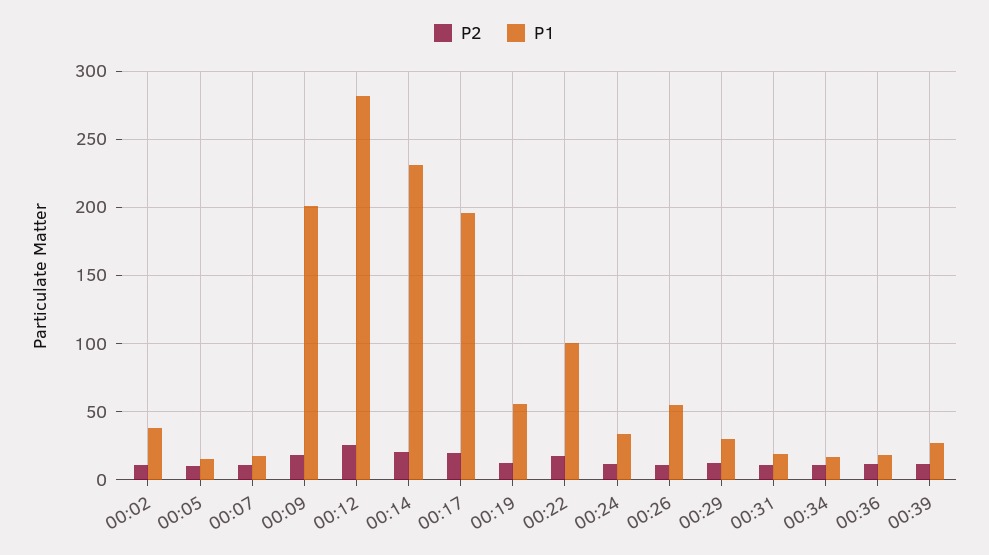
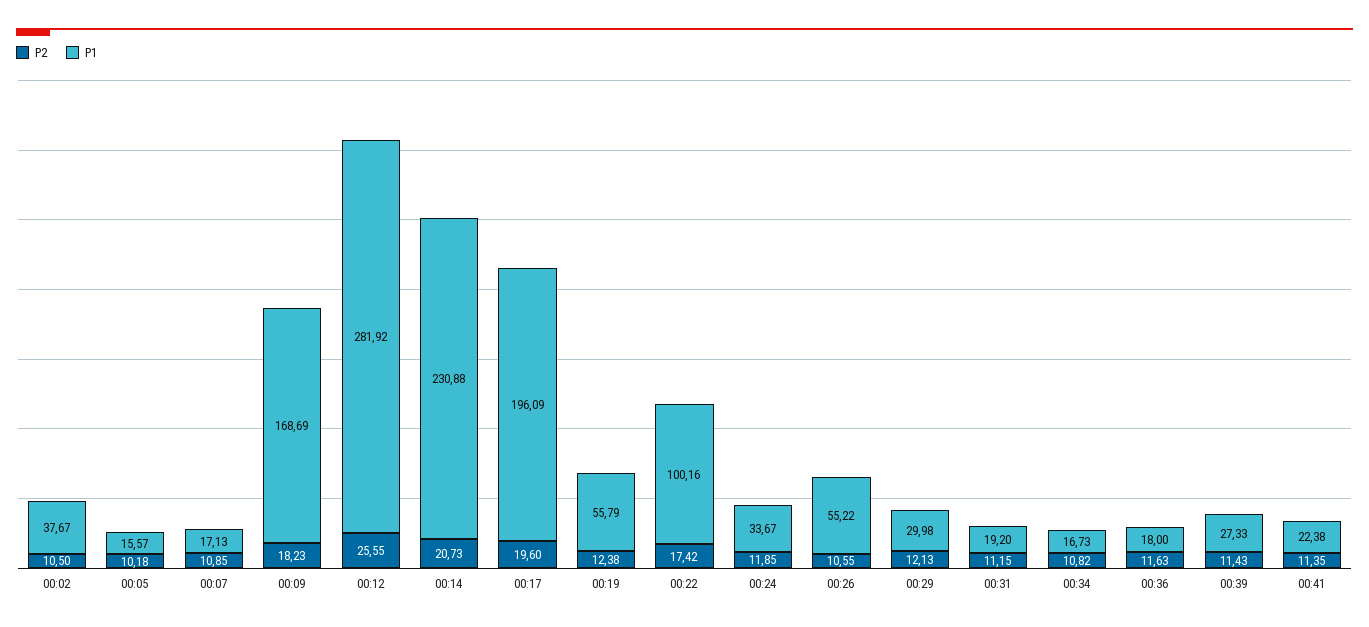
P1, 00:09: 200 -> 168.69
P2, 00:41: none -> 11.35
P1, 00:41: none -> 22.38

